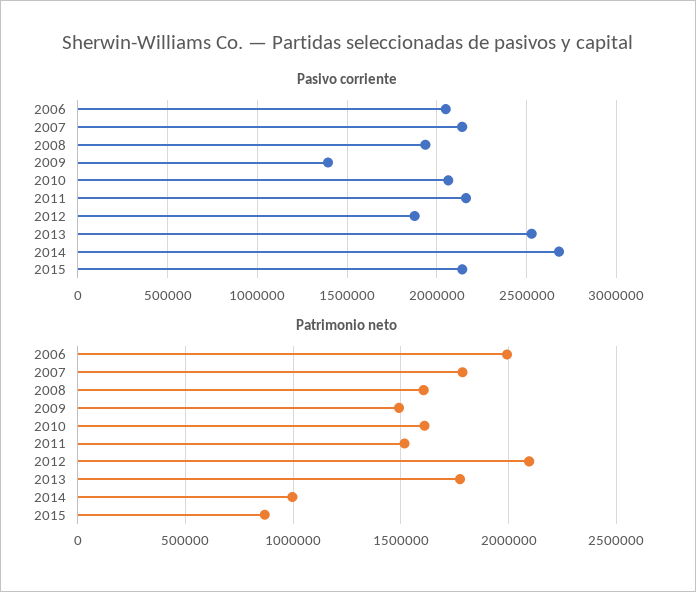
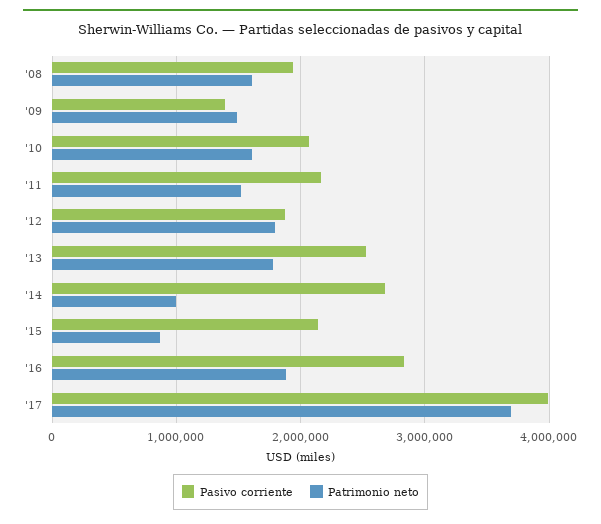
Pasivo corriente, 2006: 2050000 -> none
Pasivo corriente, 2007: 2150000 -> none
Patrimonio neto, 2006: 2000000 -> none
Patrimonio neto, 2007: 1800000 -> none
Patrimonio neto, 2012: 2100000 -> 1800000
Pasivo corriente, '16: none -> 2800000
Patrimonio neto, '16: none -> 1900000
Pasivo corriente, '17: none -> 4000000
Patrimonio neto, '17: none -> 3700000

